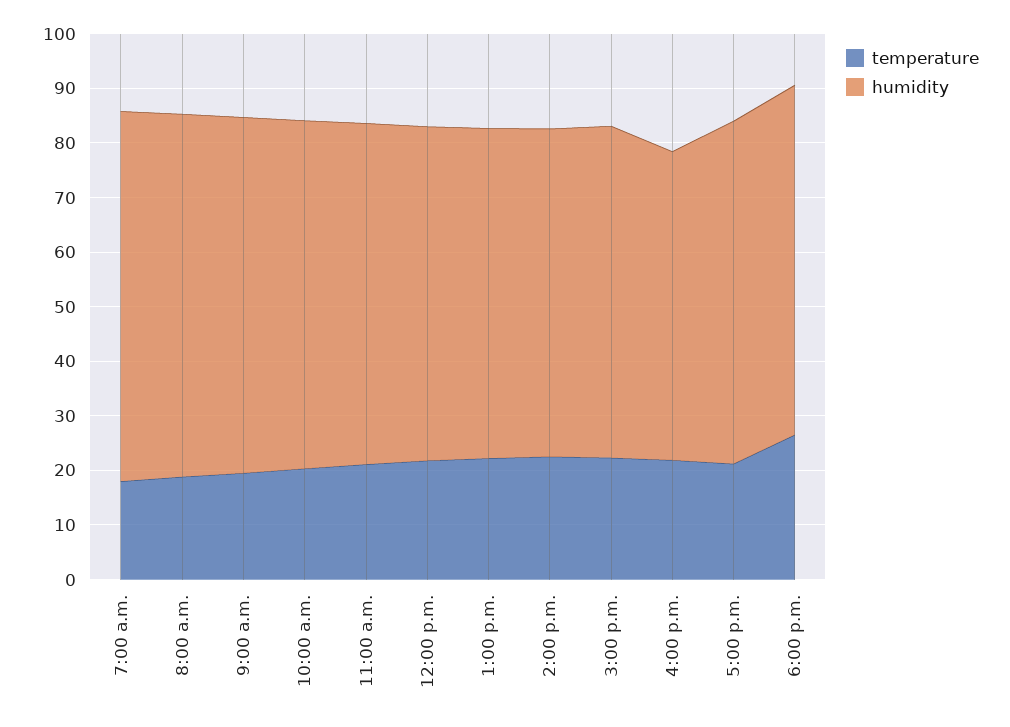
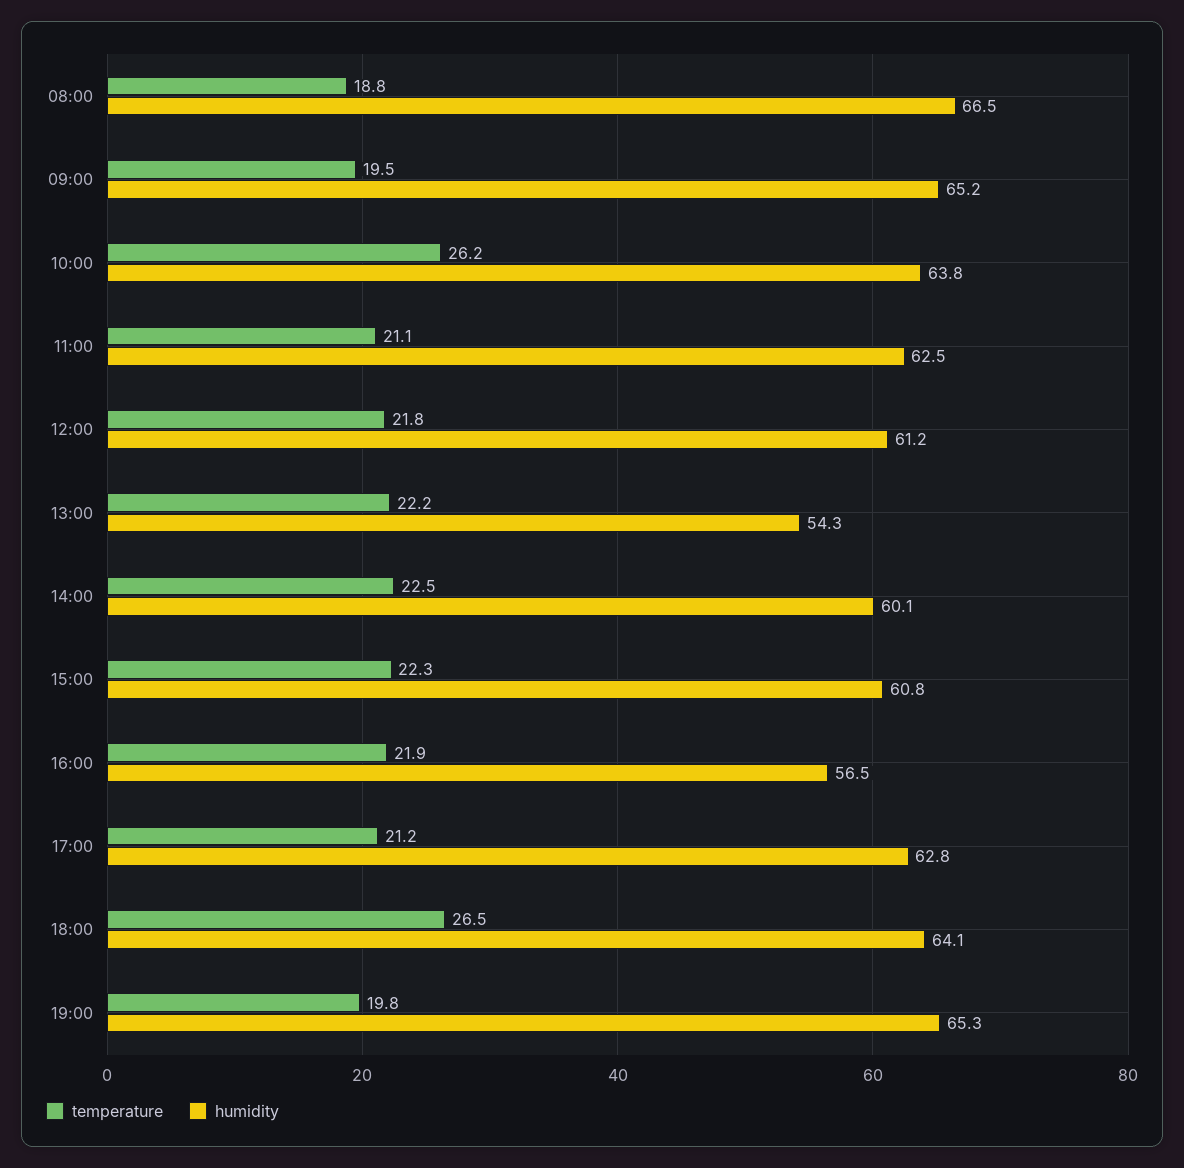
temperature, 7:00 a.m.: 18 -> none
humidity, 7:00 a.m.: 68 -> none
temperature, 10:00 a.m.: 20 -> 26.2
humidity, 1:00 p.m.: 60 -> 54.3
temperature, 19:00: none -> 19.8
humidity, 19:00: none -> 65.3

